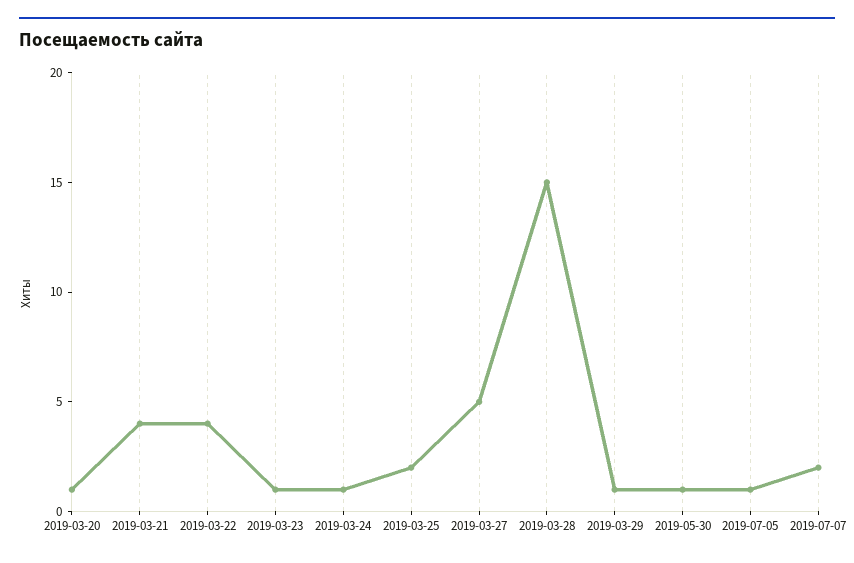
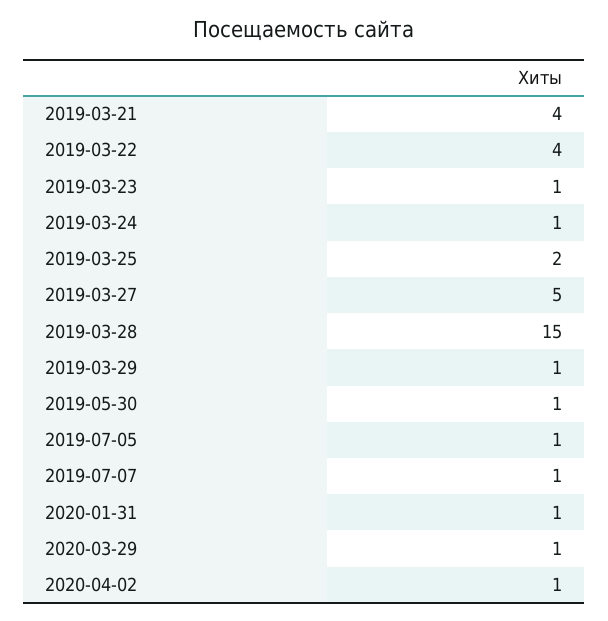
2019-03-20: 1 -> none
2019-07-07: 2 -> 1
2020-01-31: none -> 1
2020-03-29: none -> 1
2020-04-02: none -> 1

